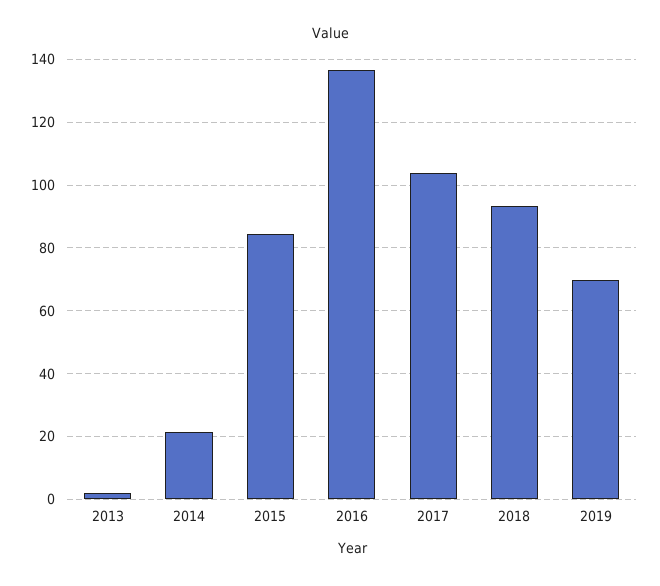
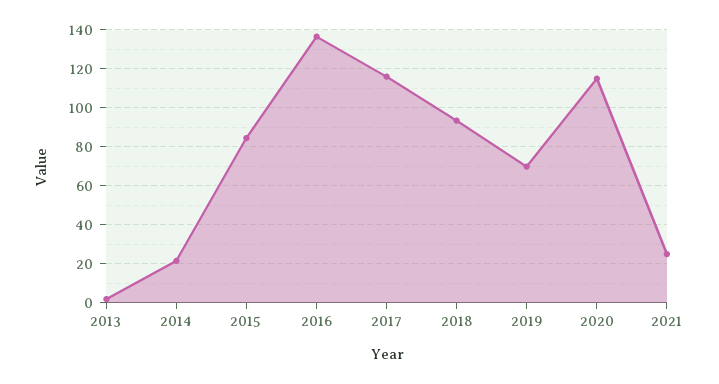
2017: 104 -> 115
2020: none -> 115
2021: none -> 25

